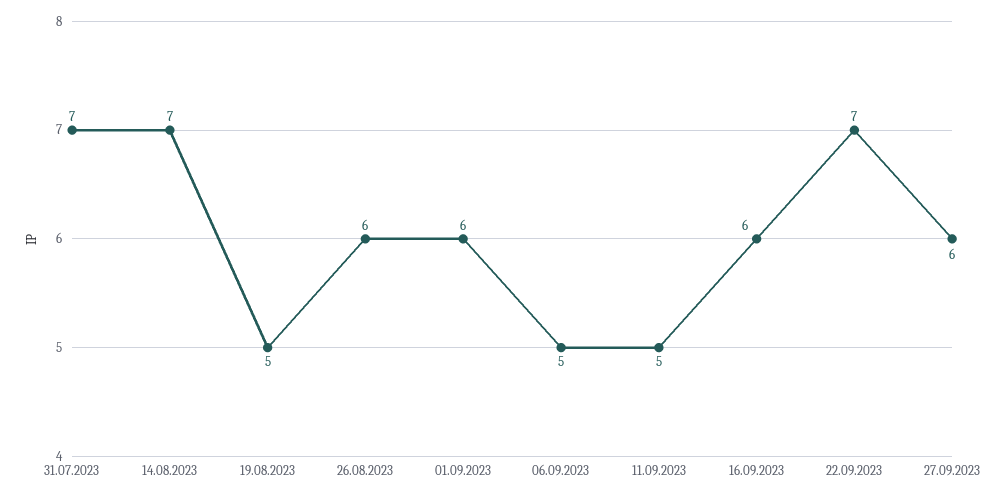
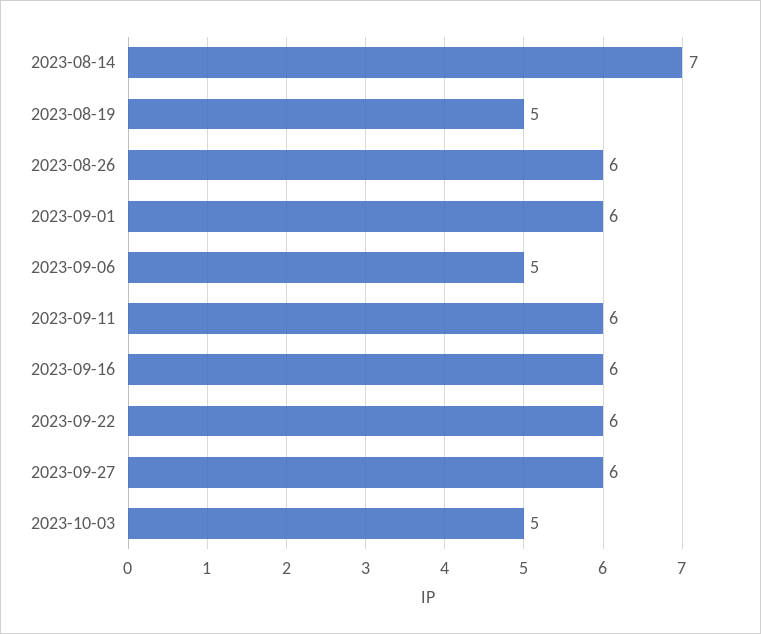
31.07.2023: 7 -> none
11.09.2023: 5 -> 6
22.09.2023: 7 -> 6
2023-10-03: none -> 5

